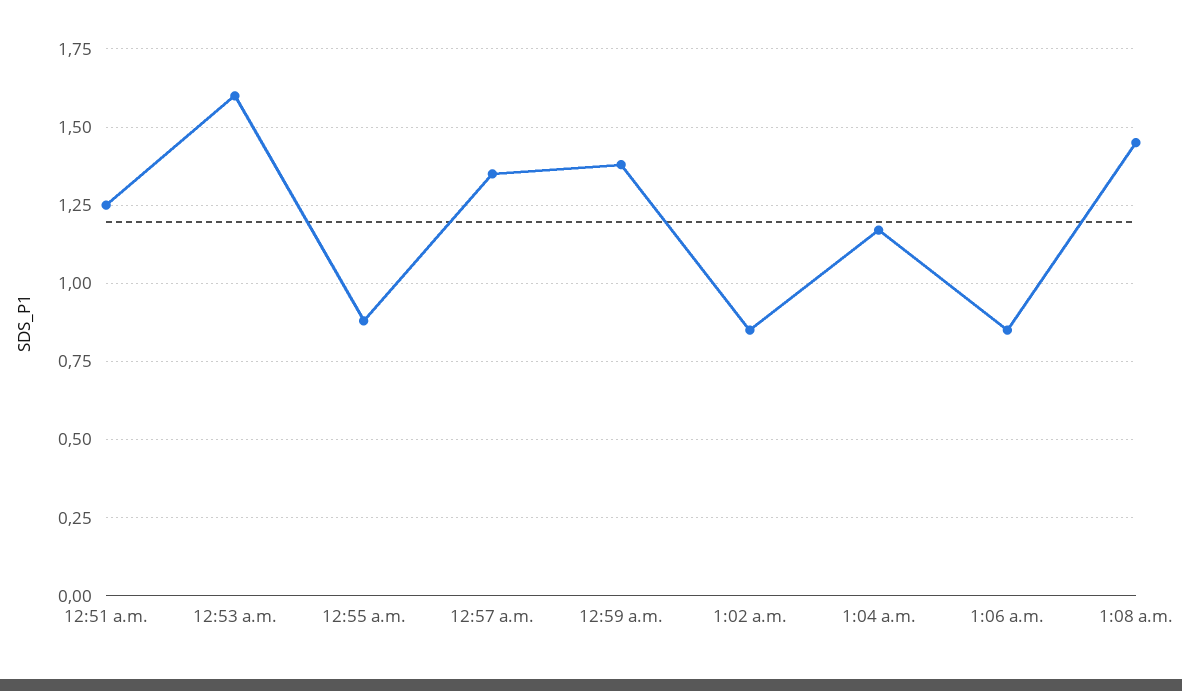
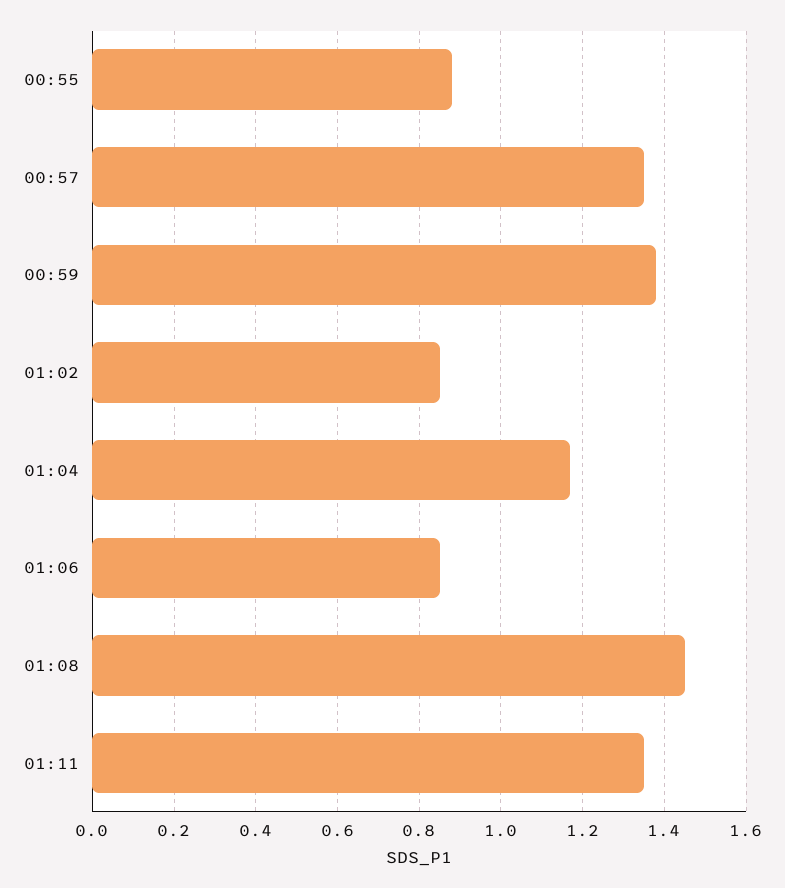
12:51 a.m.: 1.25 -> none
12:53 a.m.: 1.6 -> none
01:11: none -> 1.35

